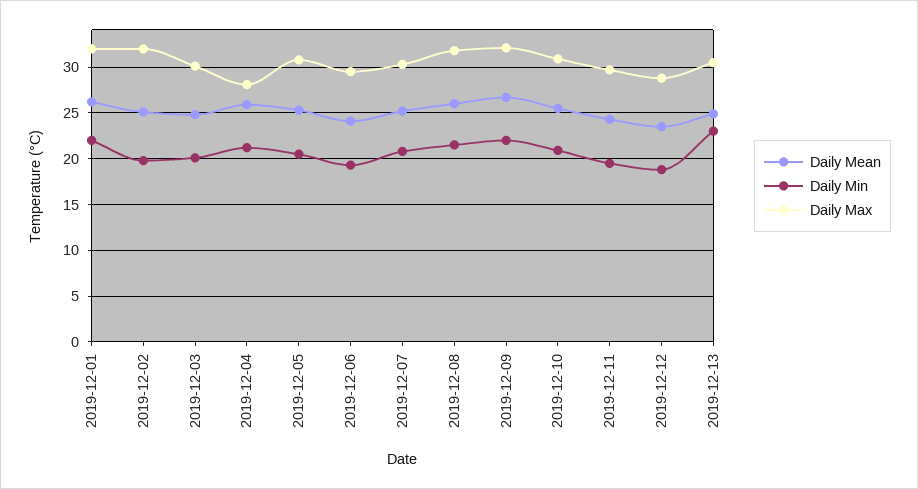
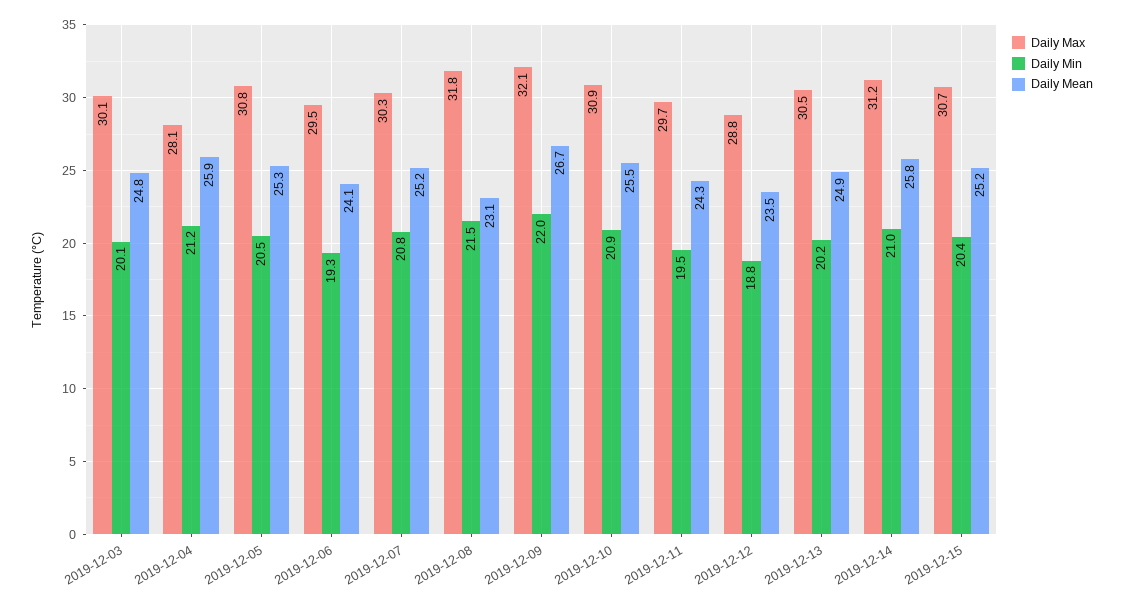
Daily Mean, 2019-12-01: 26 -> none
Daily Min, 2019-12-01: 22 -> none
Daily Max, 2019-12-01: 32 -> none
Daily Mean, 2019-12-02: 25 -> none
Daily Min, 2019-12-02: 20 -> none
Daily Max, 2019-12-02: 32 -> none
Daily Mean, 2019-12-08: 26 -> 23.1
Daily Min, 2019-12-13: 23 -> 20.2
Daily Max, 2019-12-14: none -> 31.2
Daily Min, 2019-12-14: none -> 21
Daily Mean, 2019-12-14: none -> 25.8
Daily Max, 2019-12-15: none -> 30.7
Daily Min, 2019-12-15: none -> 20.4
Daily Mean, 2019-12-15: none -> 25.2

